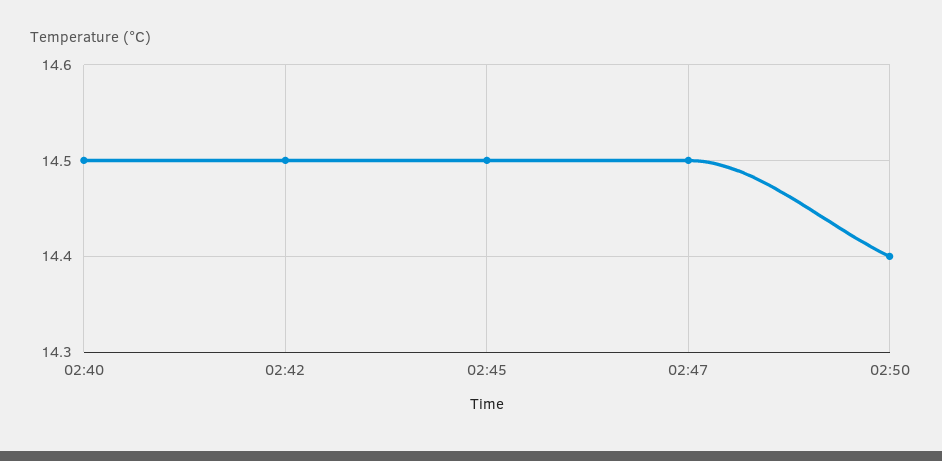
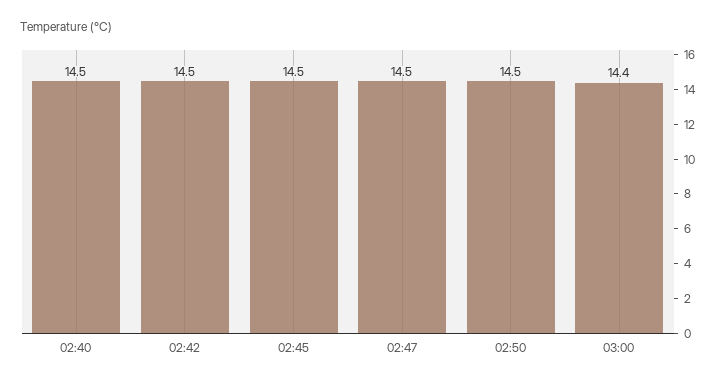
02:50: 14.4 -> 14.5
03:00: none -> 14.4

